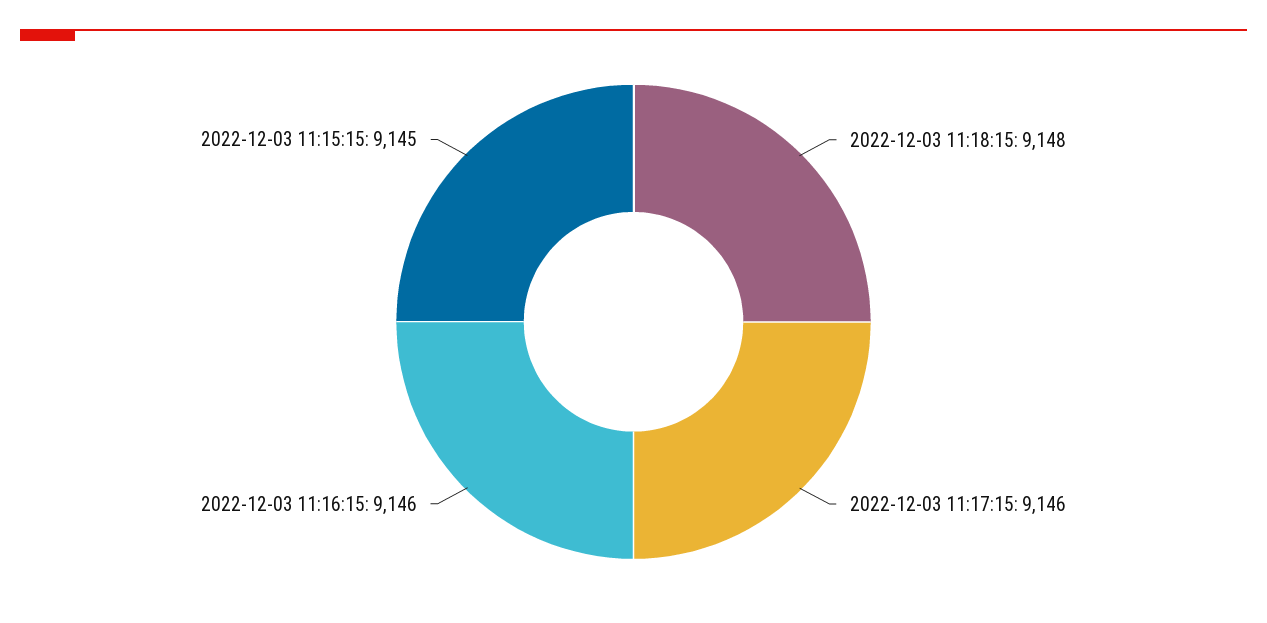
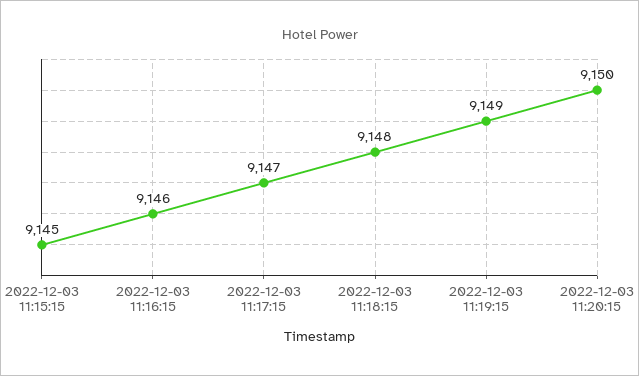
2022-12-03 11:17:15: 9146 -> 9147
2022-12-03 11:19:15: none -> 9149
2022-12-03 11:20:15: none -> 9150

